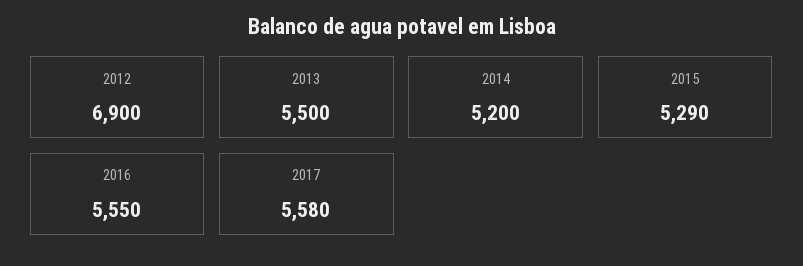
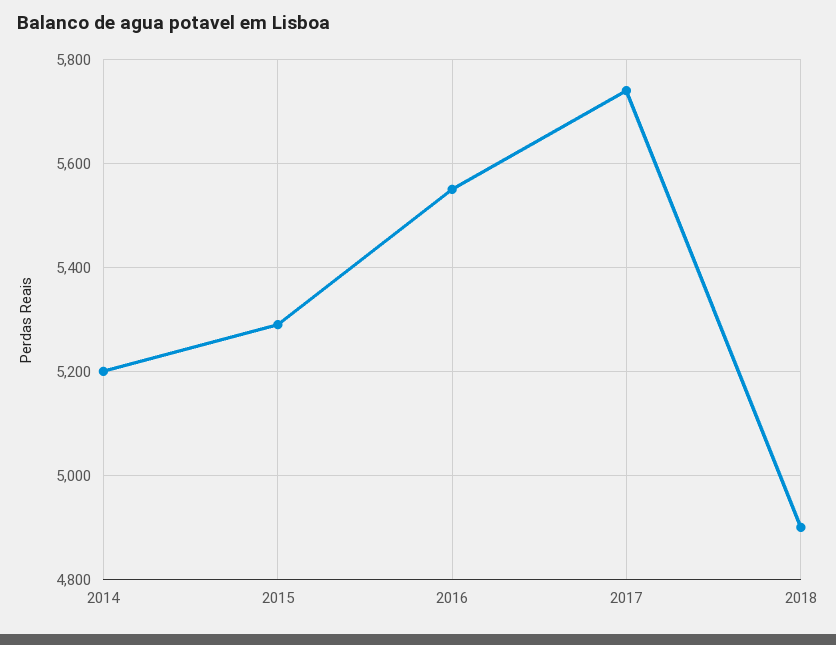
2012: 6900 -> none
2013: 5500 -> none
2017: 5580 -> 5740
2018: none -> 4900

